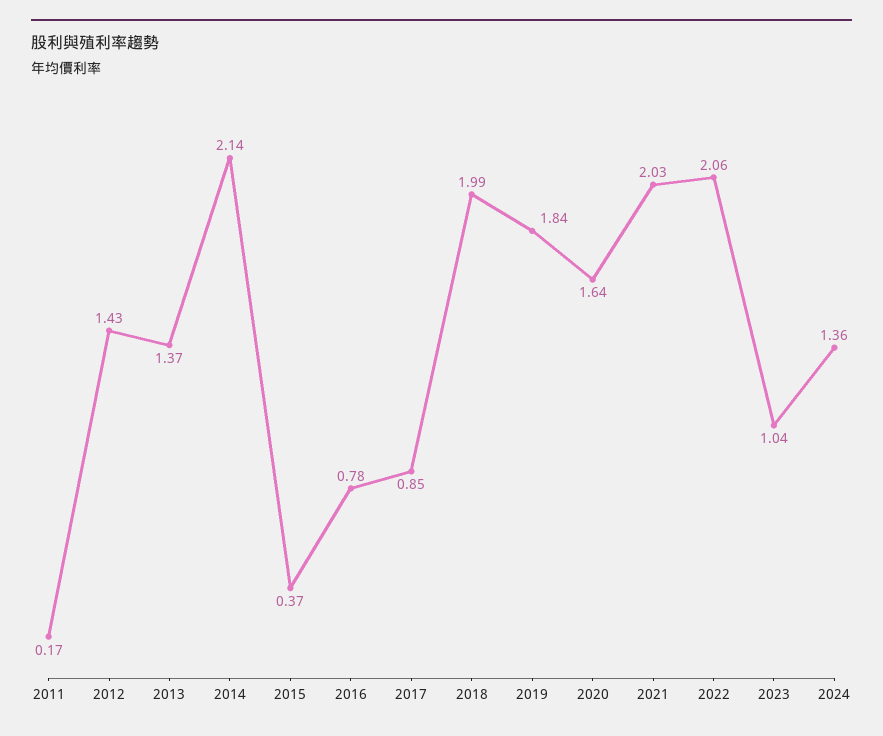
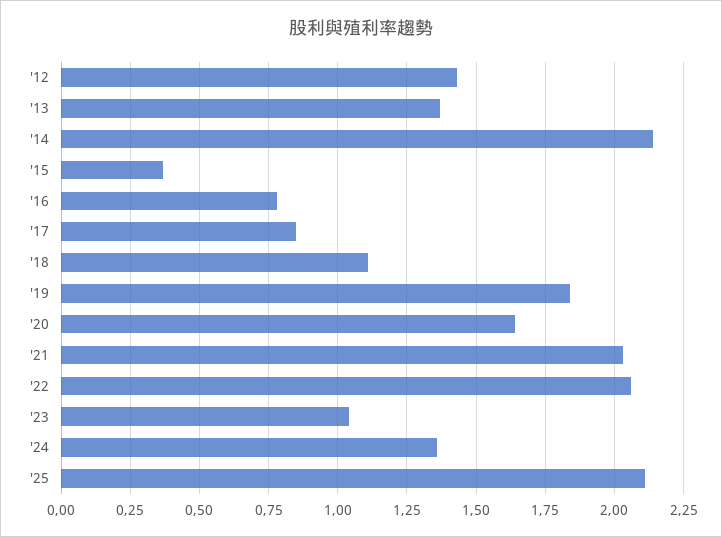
2011: 0.17 -> none
2018: 1.99 -> 1.1
'25: none -> 2.1

